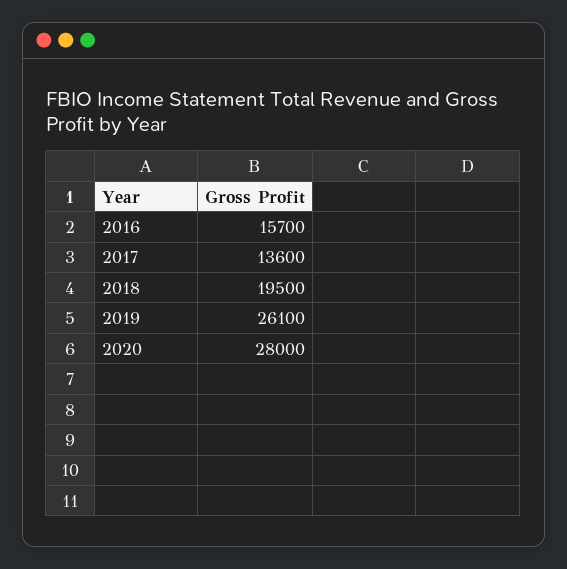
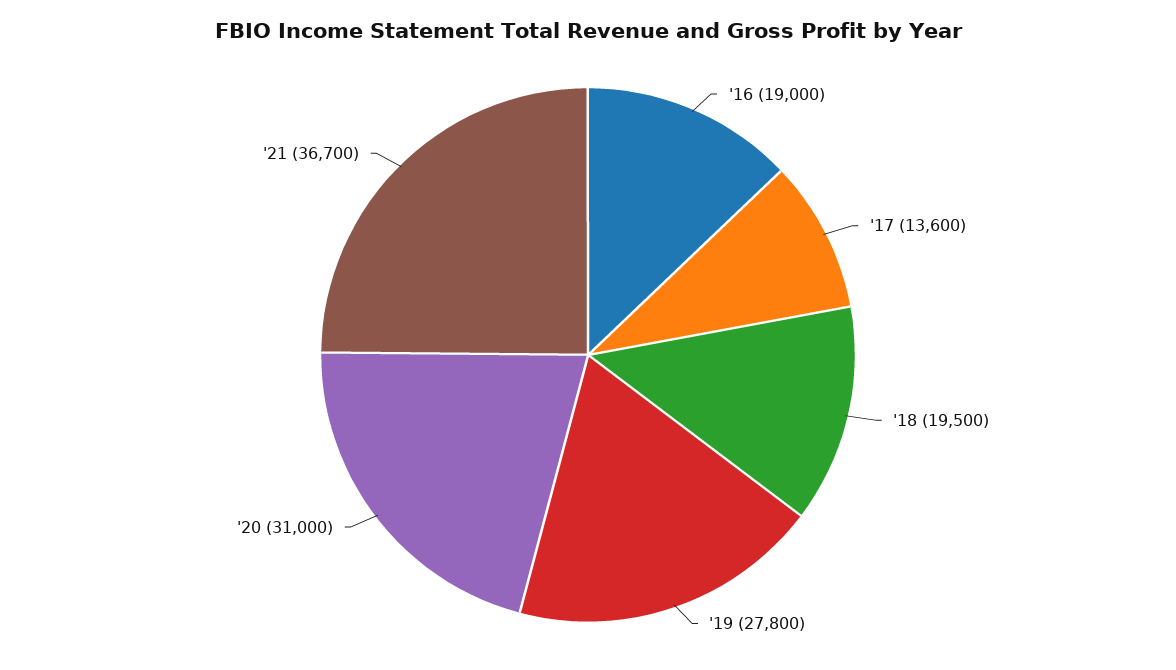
2016: 15700 -> 19000
2019: 26100 -> 27800
2020: 28000 -> 31000
'21: none -> 36700

